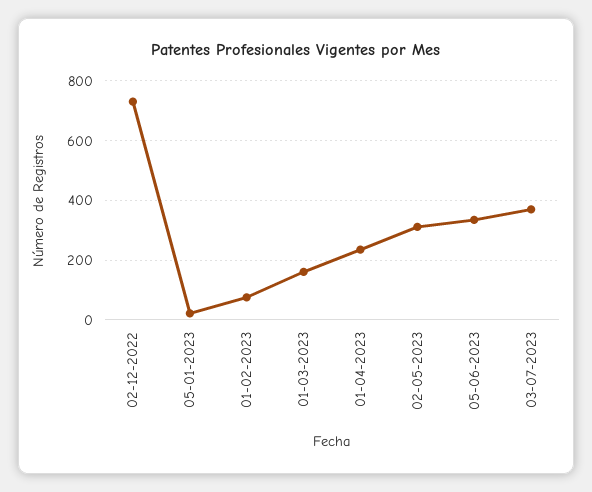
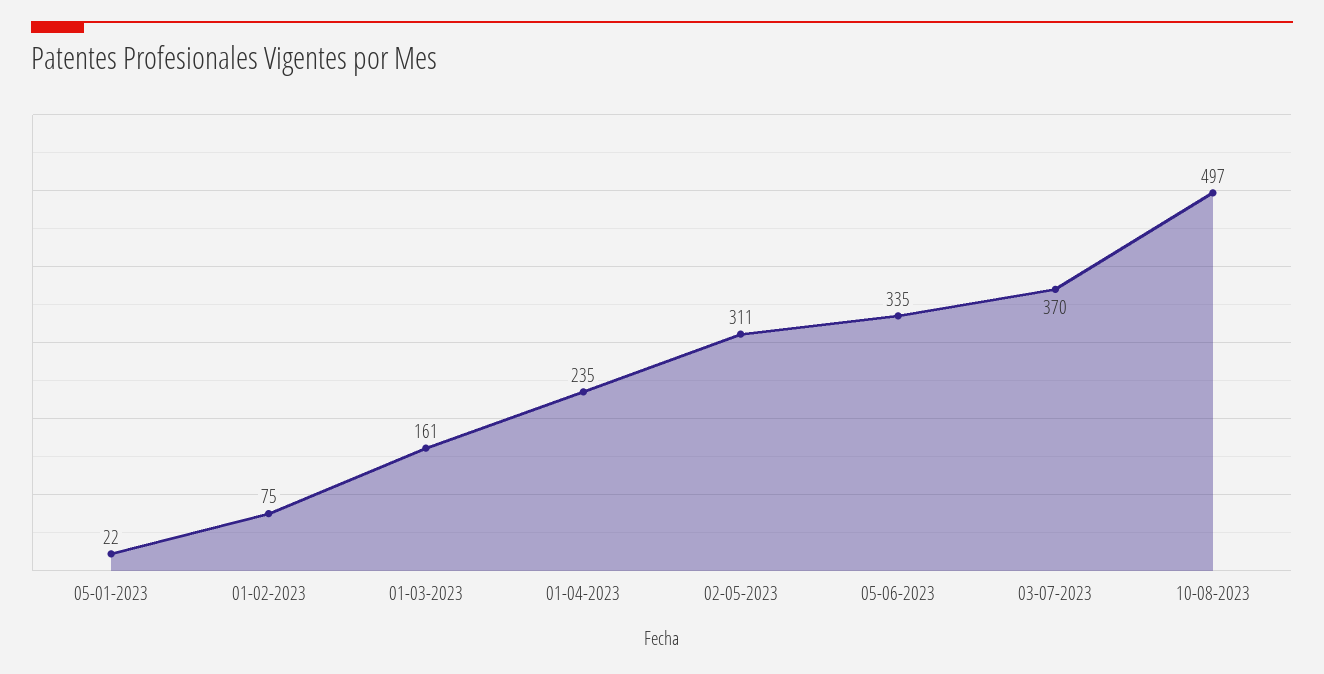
02-12-2022: 725 -> none
10-08-2023: none -> 497

